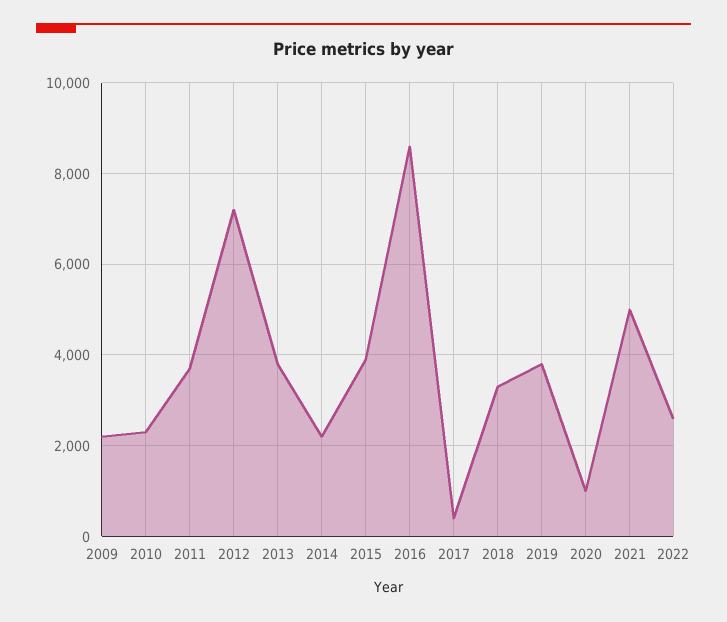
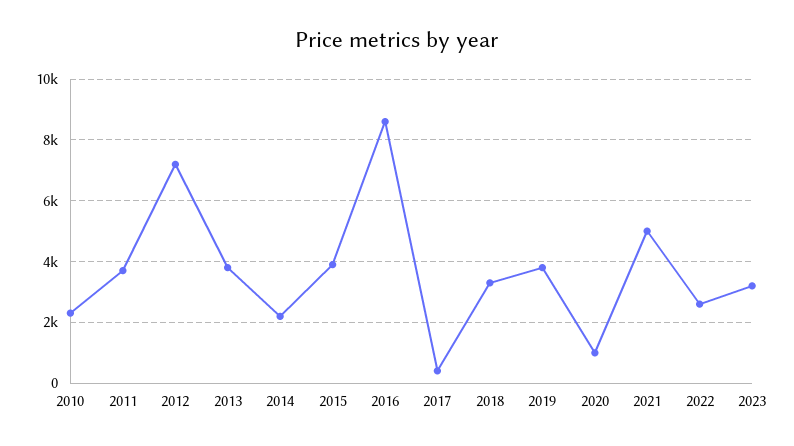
2009: 2200 -> none
2023: none -> 3200

